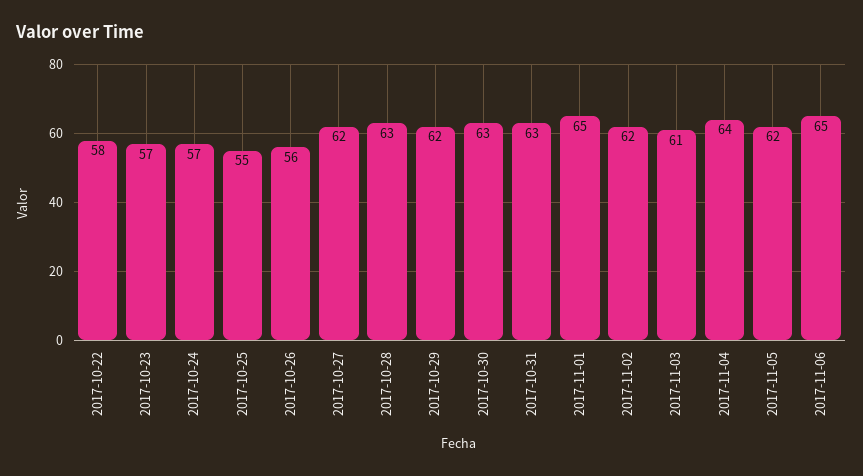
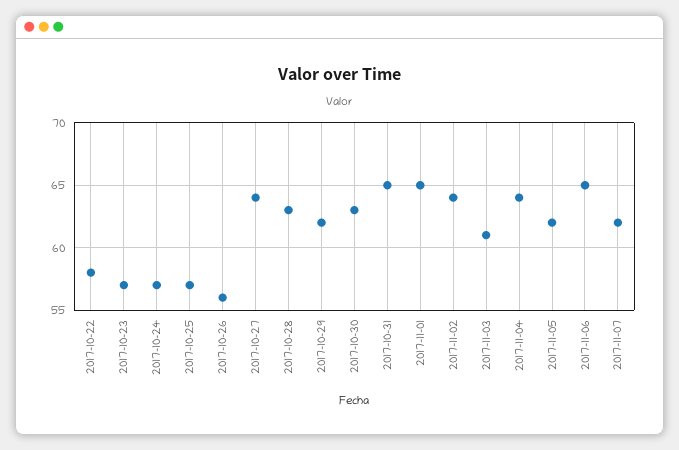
2017-10-25: 55 -> 57
2017-10-27: 62 -> 64
2017-10-31: 63 -> 65
2017-11-02: 62 -> 64
2017-11-07: none -> 62

